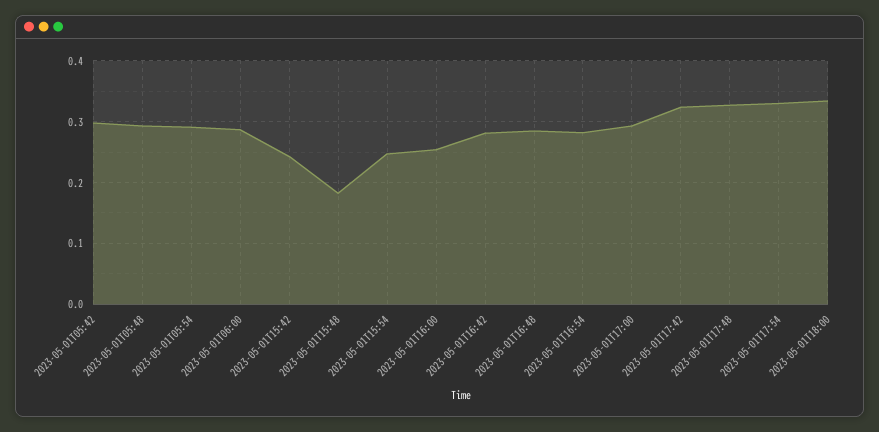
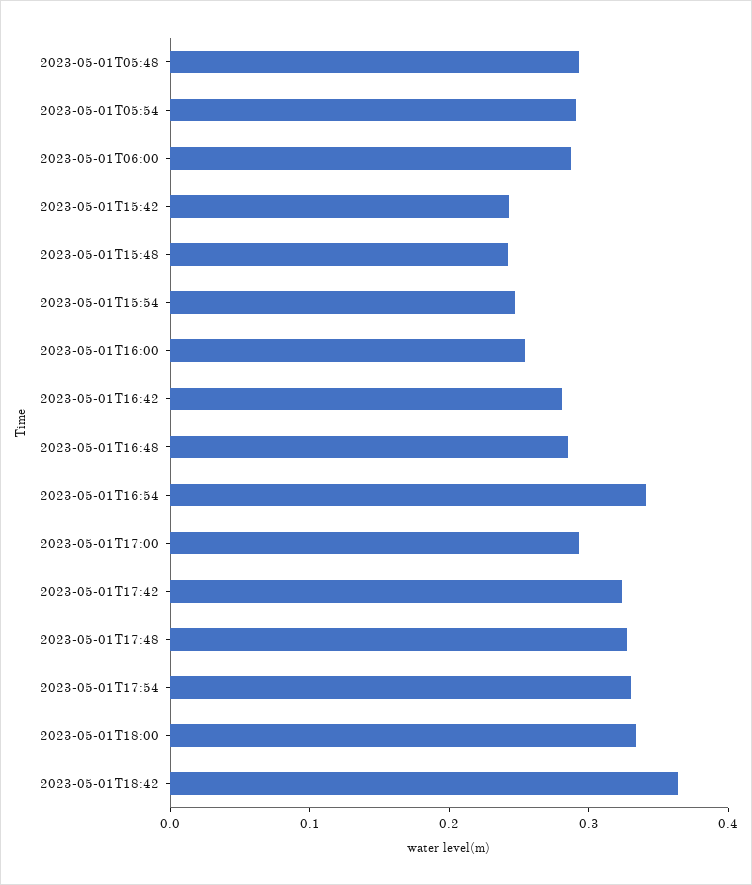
2023-05-01T05:42: 0.3 -> none
2023-05-01T15:48: 0.18 -> 0.24
2023-05-01T16:54: 0.28 -> 0.34
2023-05-01T18:42: none -> 0.36

